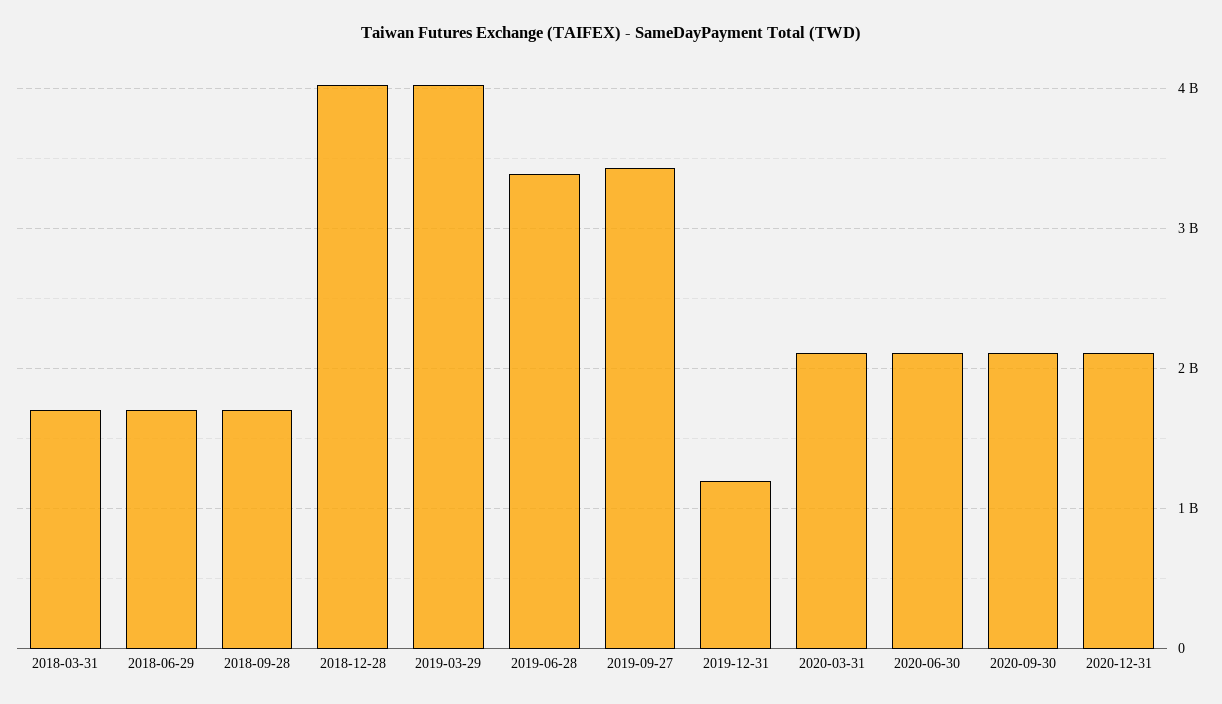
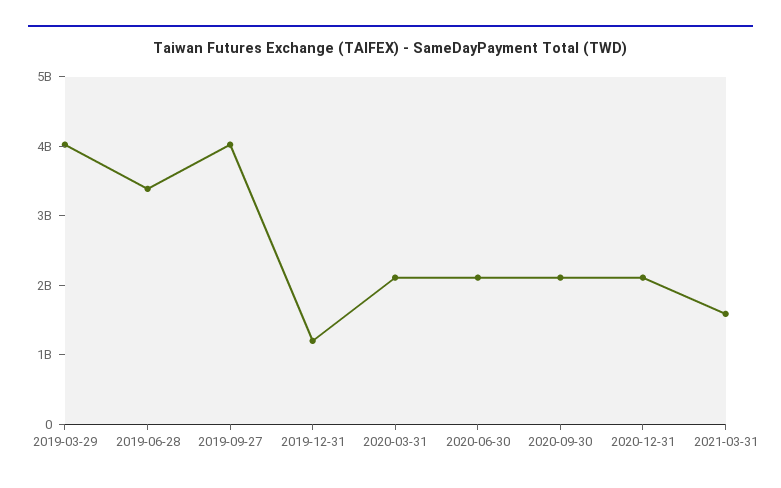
2018-03-31: 1700000000 -> none
2018-06-29: 1700000000 -> none
2018-09-28: 1700000000 -> none
2018-12-28: 4000000000 -> none
2019-09-27: 3400000000 -> 4000000000
2021-03-31: none -> 1600000000

